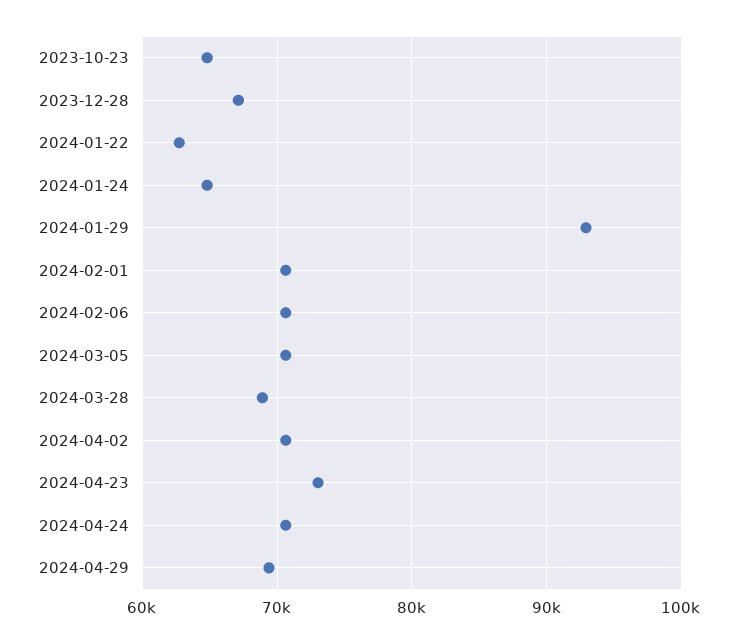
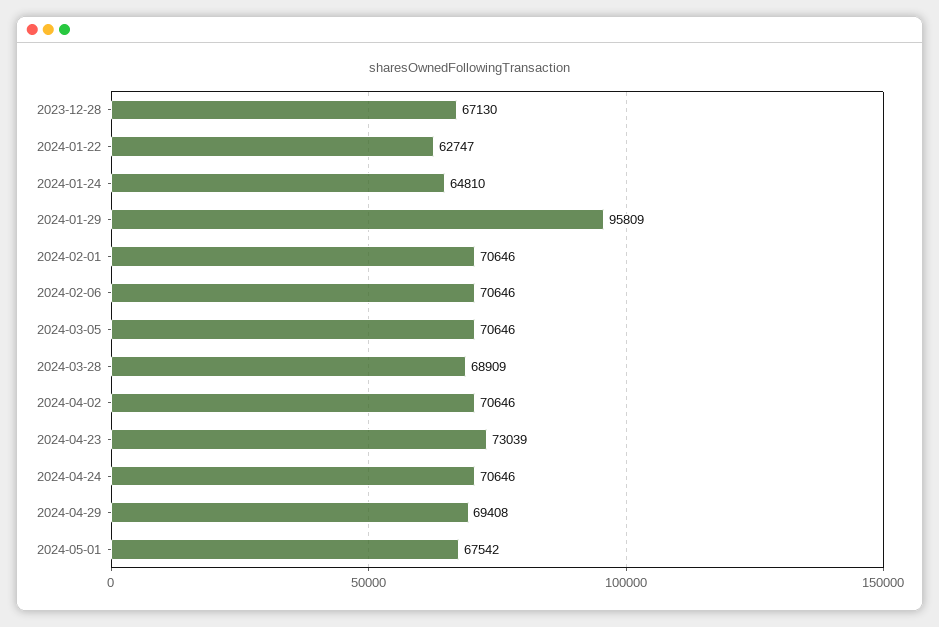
2023-10-23: 65000 -> none
2024-01-29: 93000 -> 95809
2024-05-01: none -> 67542

